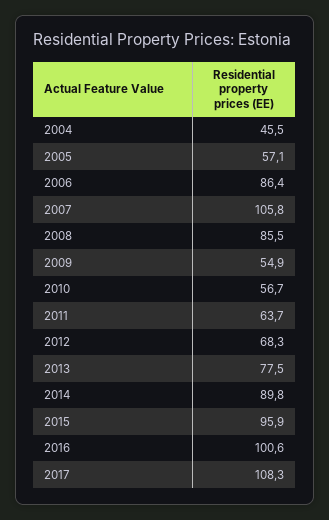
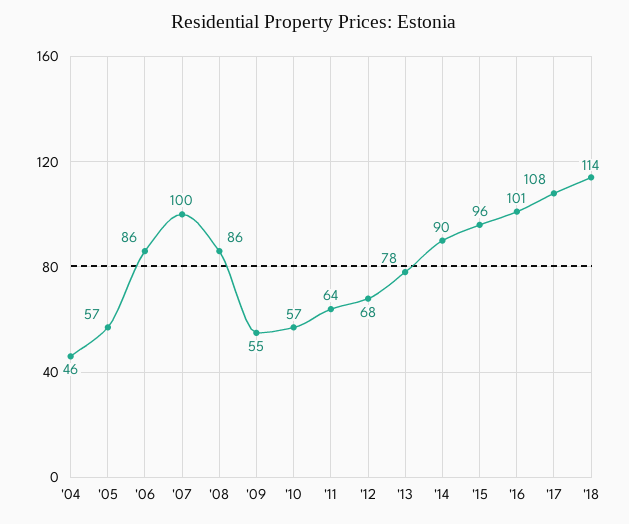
2007: 105.8 -> 100
'18: none -> 114

